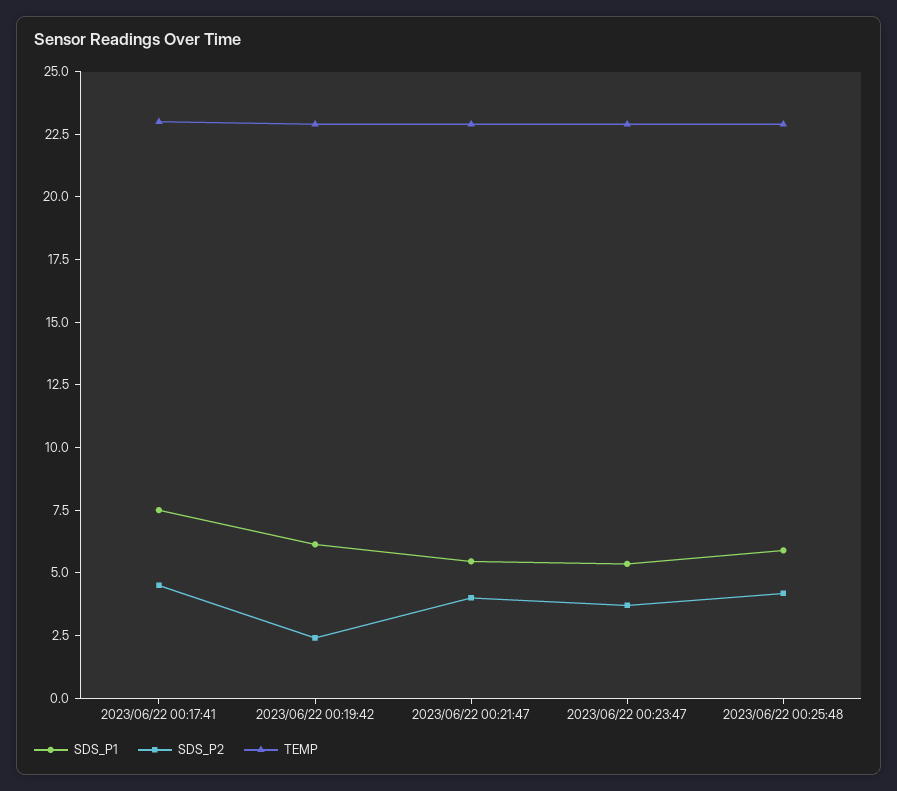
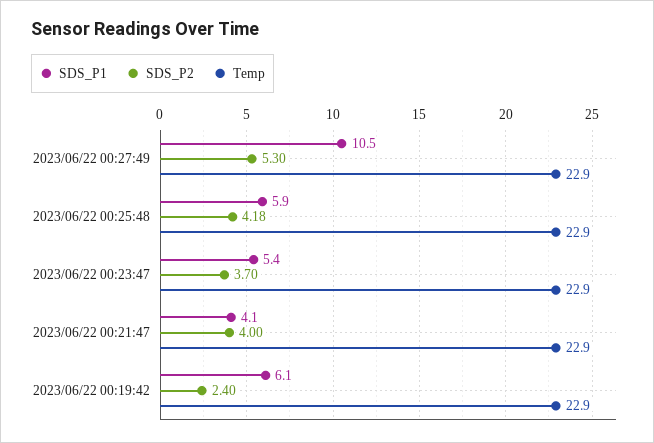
SDS_P1, 2023/06/22 00:17:41: 7.5 -> none
SDS_P2, 2023/06/22 00:17:41: 4.5 -> none
TEMP, 2023/06/22 00:17:41: 23 -> none
SDS_P1, 2023/06/22 00:21:47: 5.5 -> 4.1
SDS_P1, 2023/06/22 00:27:49: none -> 10.5
SDS_P2, 2023/06/22 00:27:49: none -> 5.3
TEMP, 2023/06/22 00:27:49: none -> 22.9

